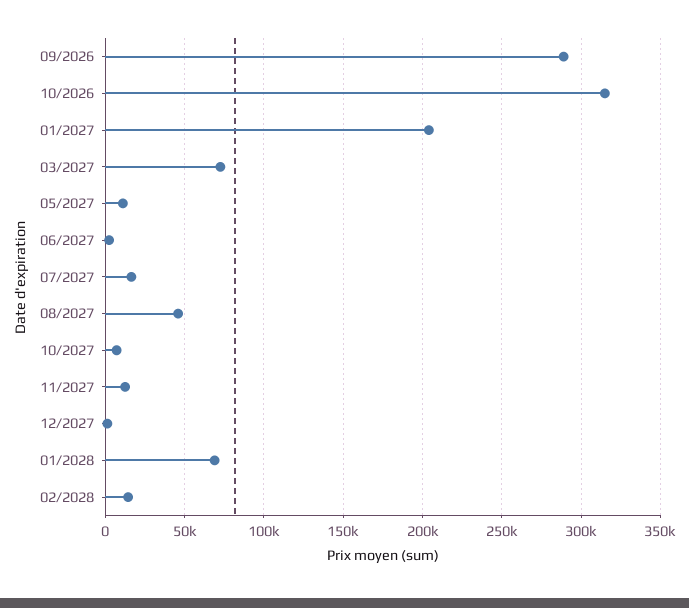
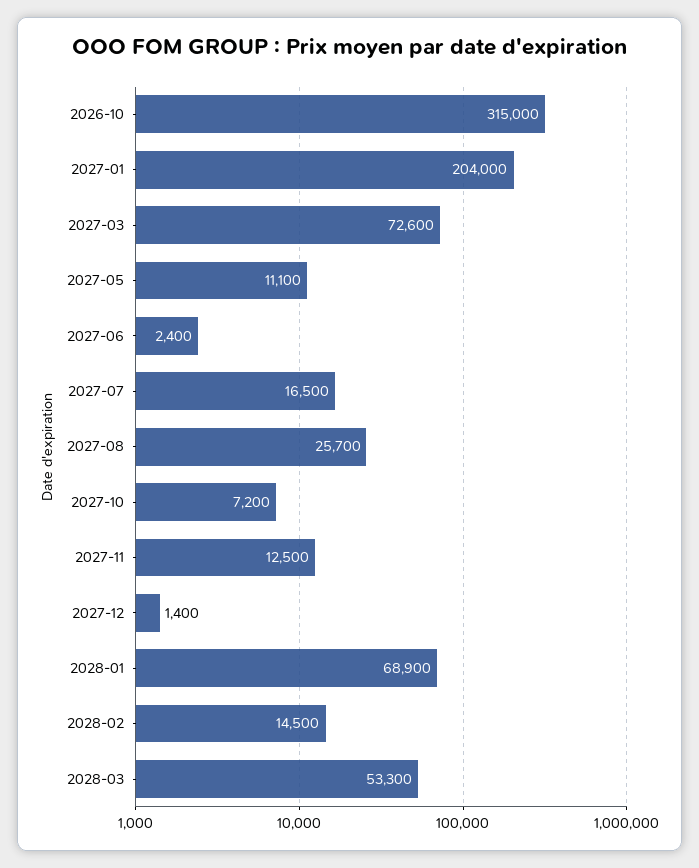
09/2026: 290000 -> none
08/2027: 45000 -> 25700
2028-03: none -> 53300

